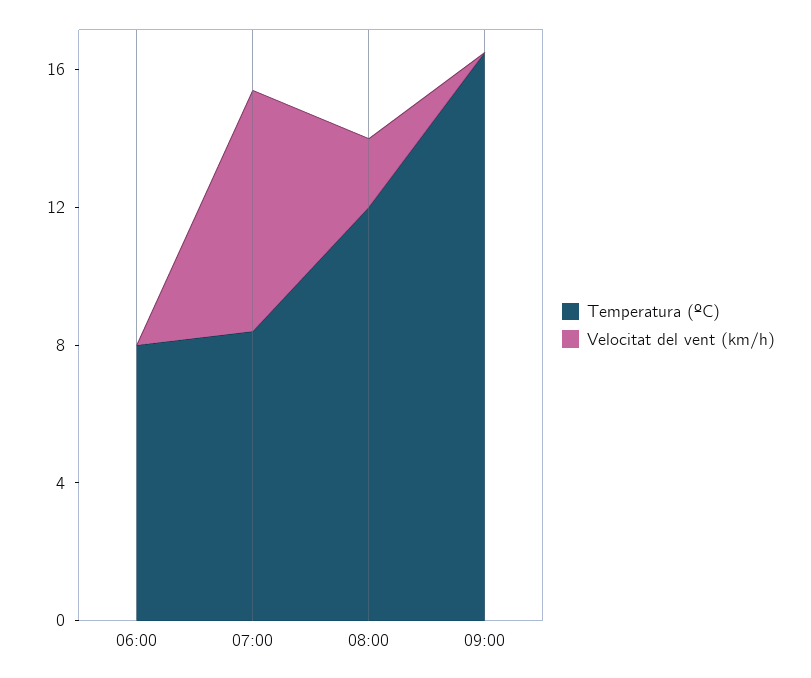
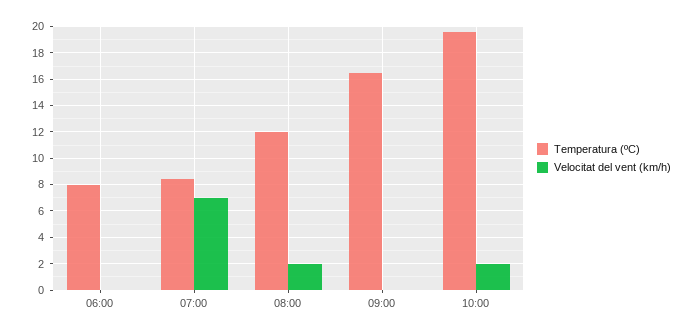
Temperatura (ºC), 10:00: none -> 19.5
Velocitat del vent (km/h), 10:00: none -> 2

